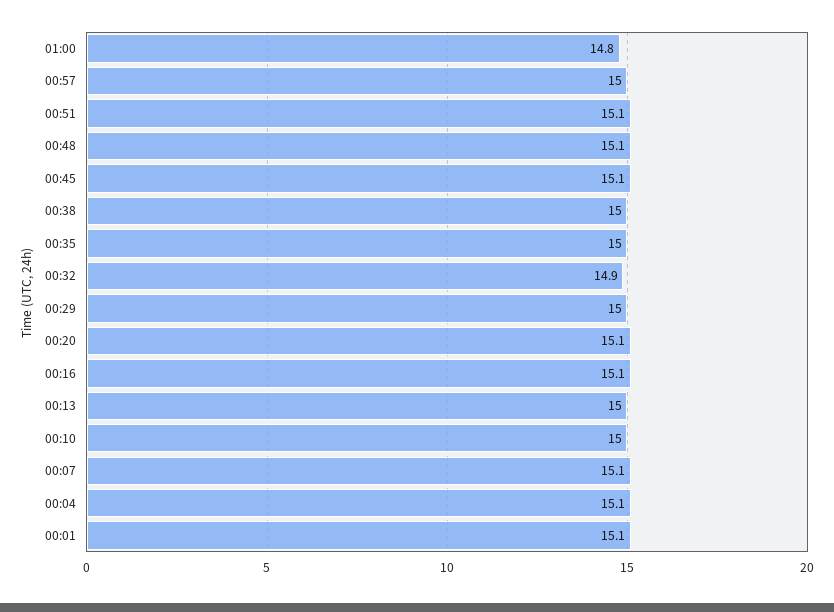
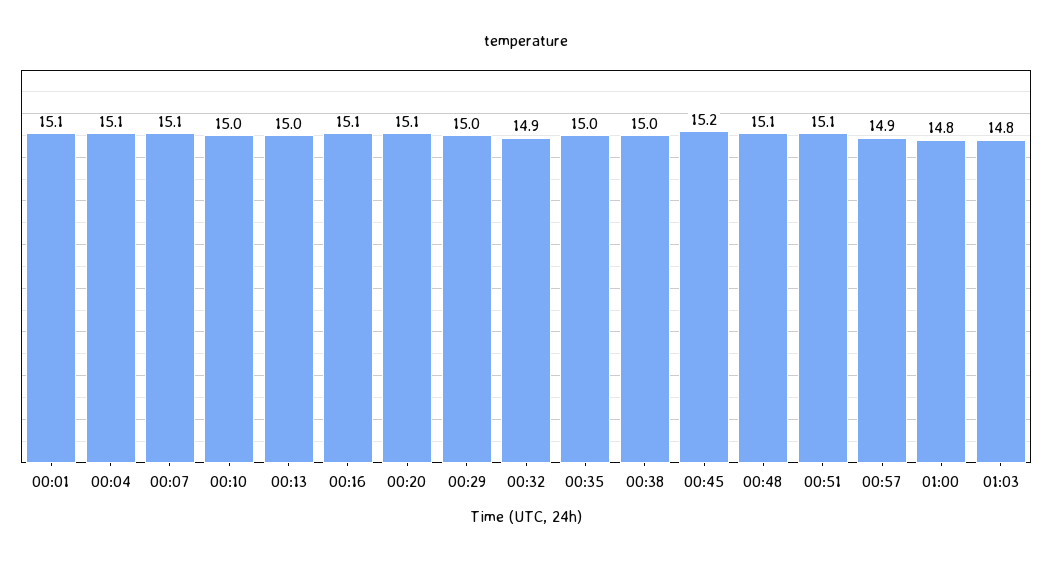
00:57: 15 -> 14.9
00:45: 15.1 -> 15.2
01:03: none -> 14.8

